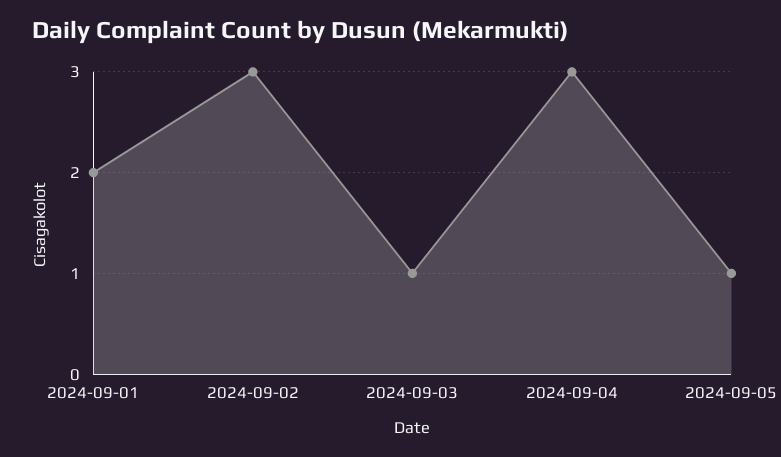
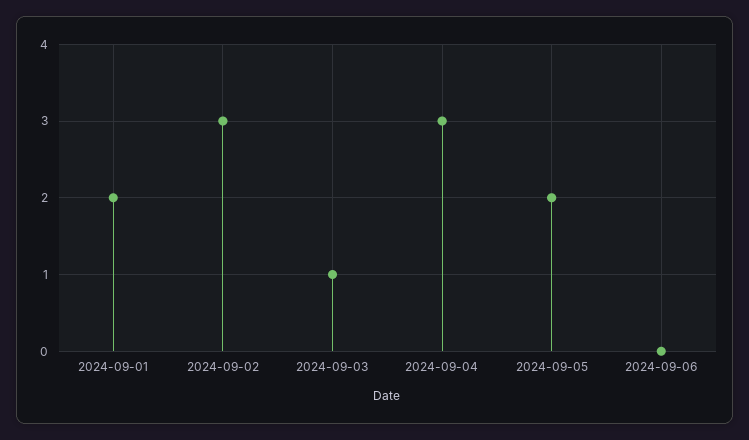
2024-09-05: 1 -> 2
2024-09-06: none -> 0

